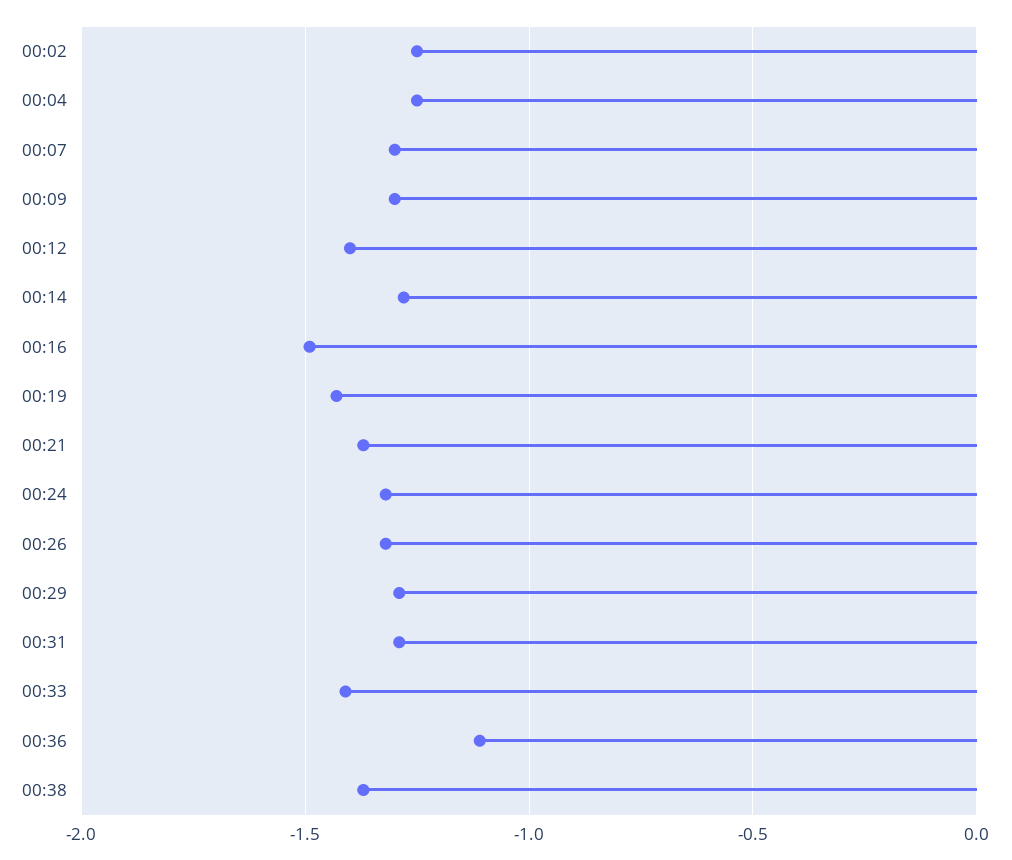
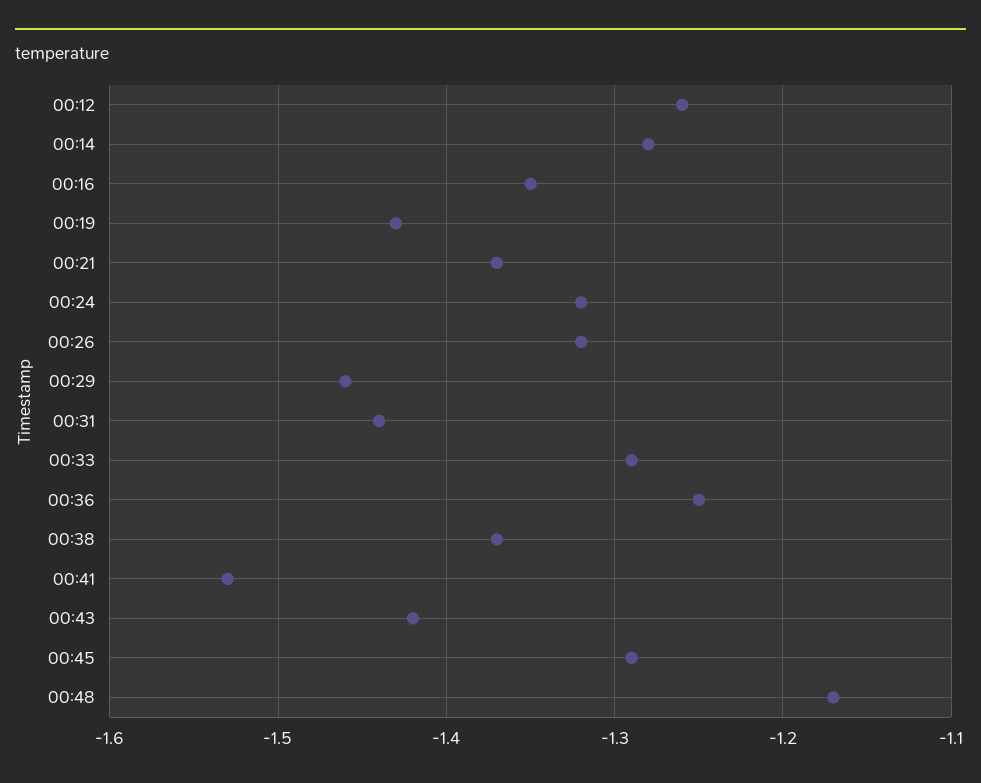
00:02: -1.25 -> none
00:04: -1.25 -> none
00:07: -1.3 -> none
00:09: -1.3 -> none
00:12: -1.4 -> -1.26
00:16: -1.5 -> -1.35
00:29: -1.3 -> -1.46
00:31: -1.3 -> -1.44
00:33: -1.4 -> -1.29
00:36: -1.1 -> -1.25
00:41: none -> -1.53
00:43: none -> -1.42
00:45: none -> -1.29
00:48: none -> -1.17

